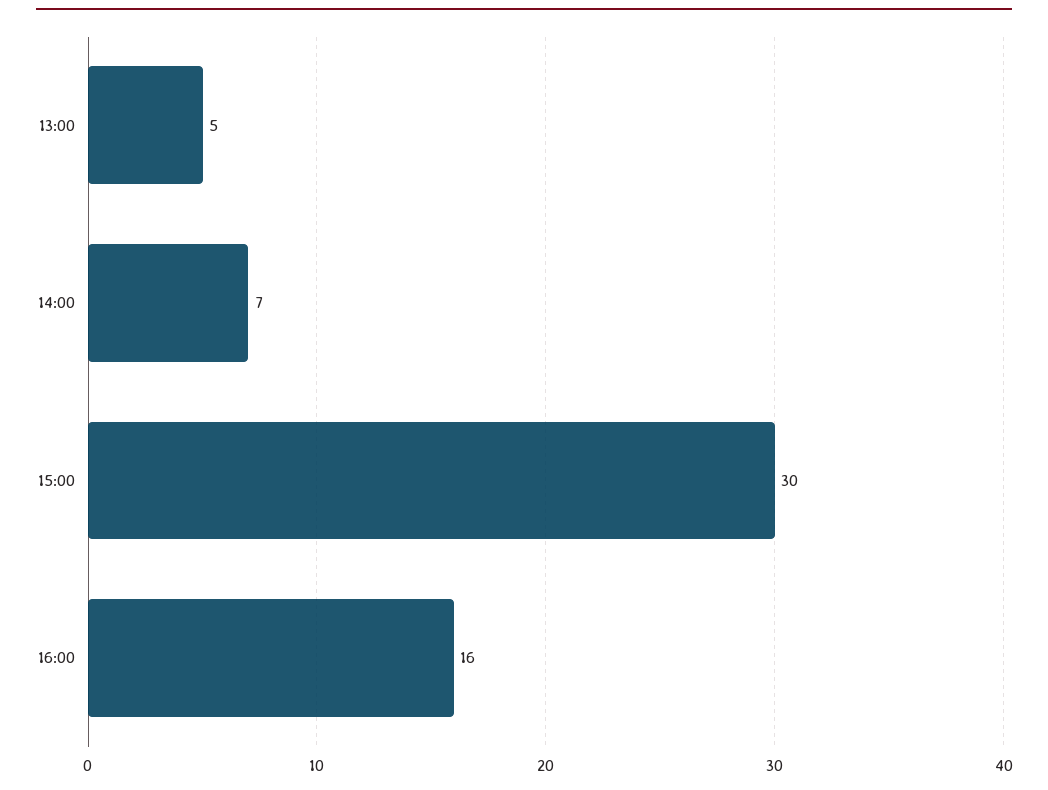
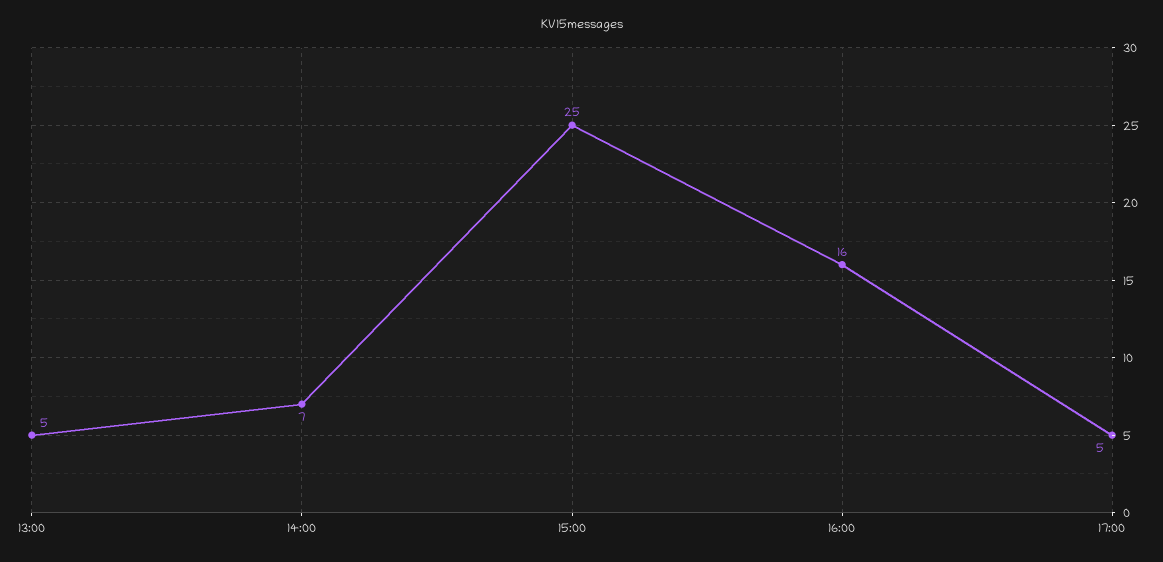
15:00: 30 -> 25
17:00: none -> 5

